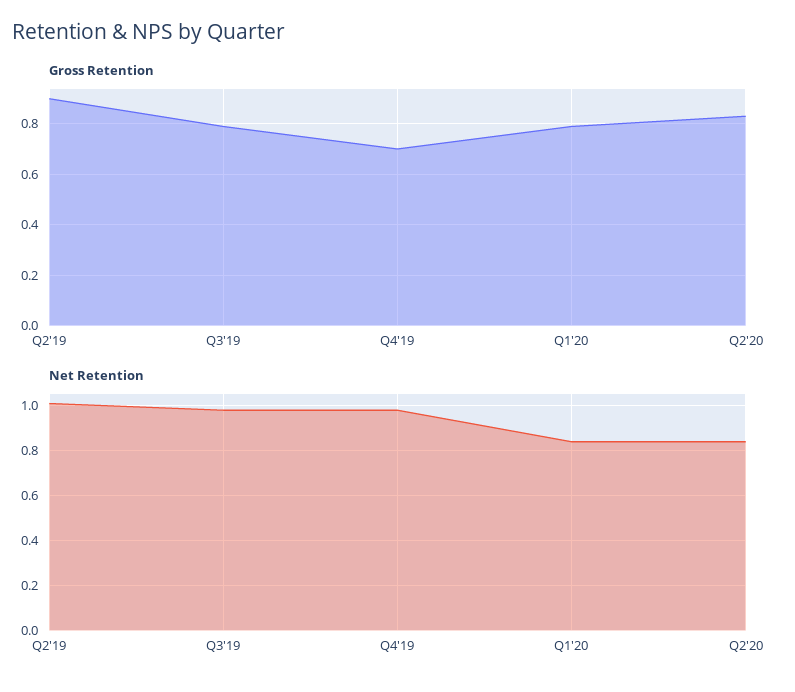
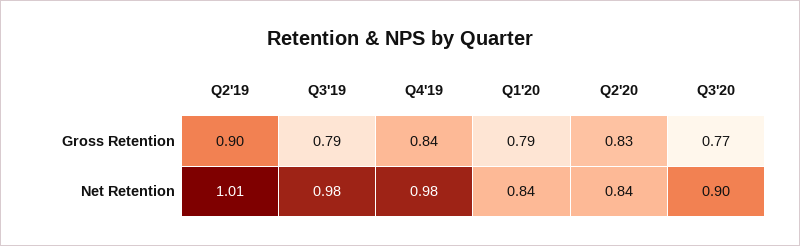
Gross Retention, Q4'19: 0.7 -> 0.84
Gross Retention, Q3'20: none -> 0.77
Net Retention, Q3'20: none -> 0.9

